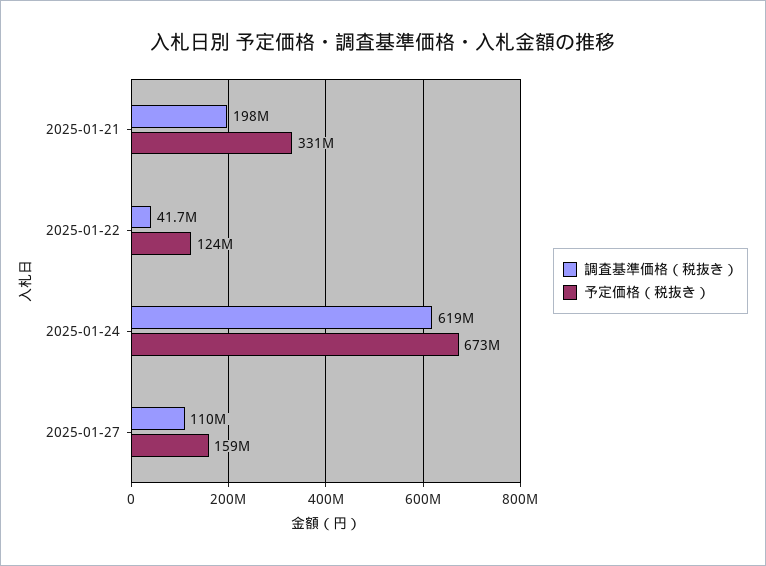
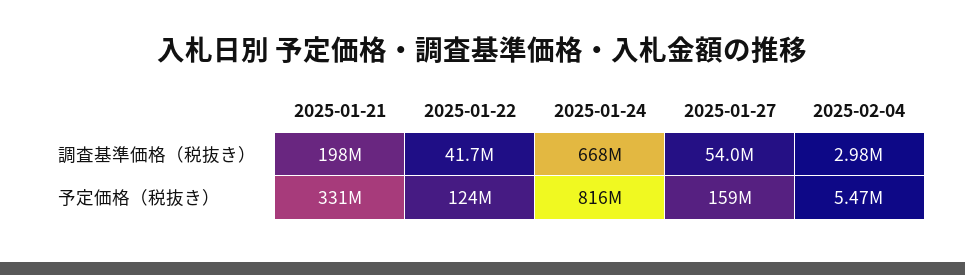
調査基準価格（税抜き）, 2025-01-24: 619000000 -> 668000000
予定価格（税抜き）, 2025-01-24: 673000000 -> 816000000
調査基準価格（税抜き）, 2025-01-27: 110000000 -> 54000000
調査基準価格（税抜き）, 2025-02-04: none -> 2980000
予定価格（税抜き）, 2025-02-04: none -> 5470000

